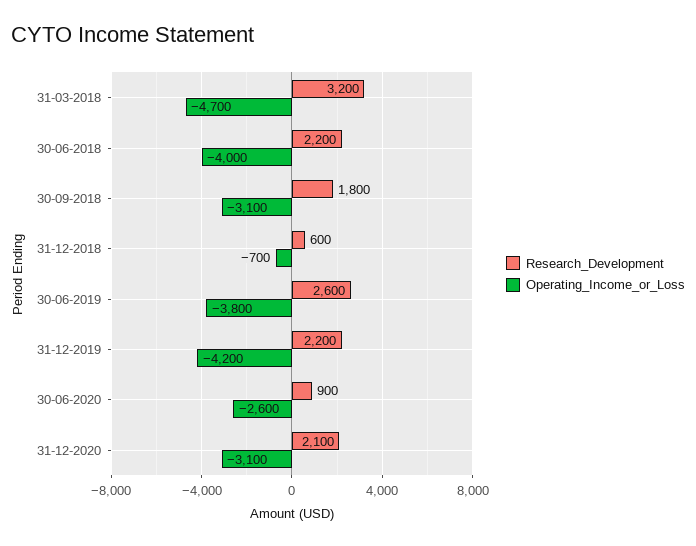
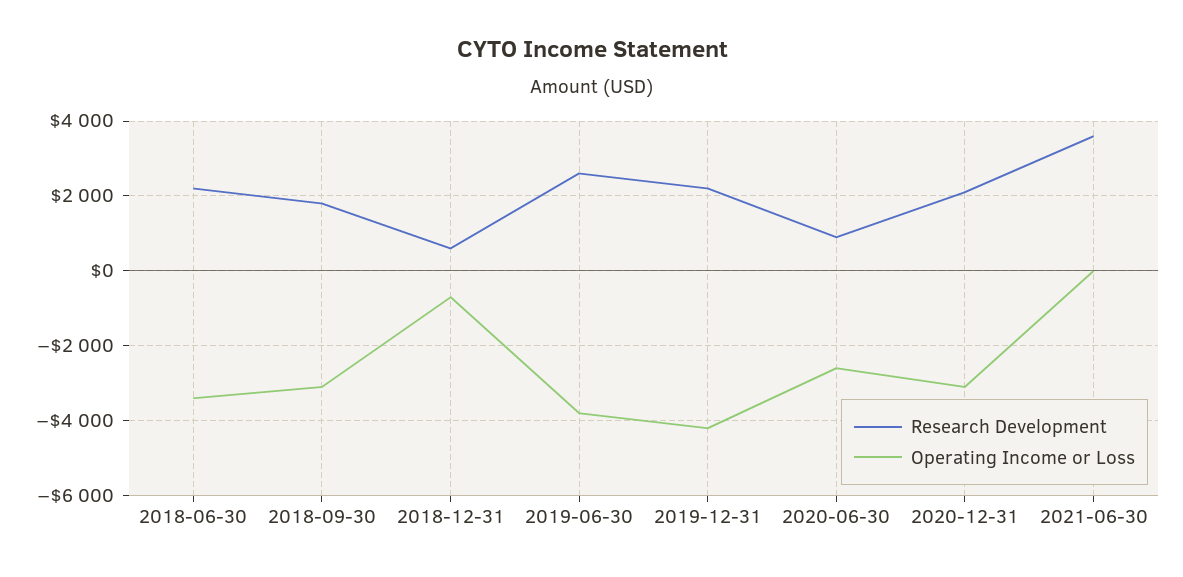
Research_Development, 31-03-2018: 3200 -> none
Operating_Income_or_Loss, 31-03-2018: -4700 -> none
Operating_Income_or_Loss, 30-06-2018: -4000 -> -3400
Research_Development, 2021-06-30: none -> 3600
Operating_Income_or_Loss, 2021-06-30: none -> 0

